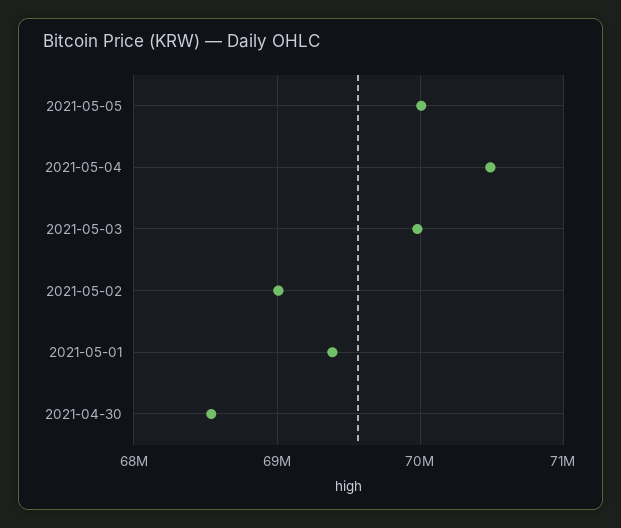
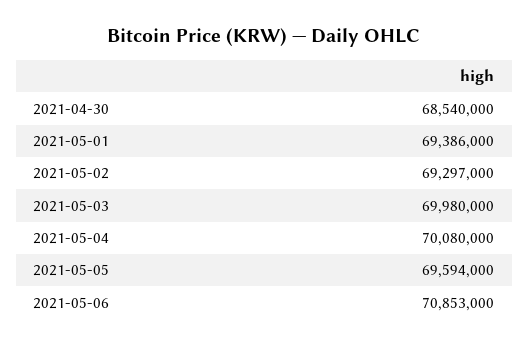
2021-05-05: 70000000 -> 69594000
2021-05-04: 70500000 -> 70080000
2021-05-02: 69000000 -> 69297000
2021-05-06: none -> 70853000

